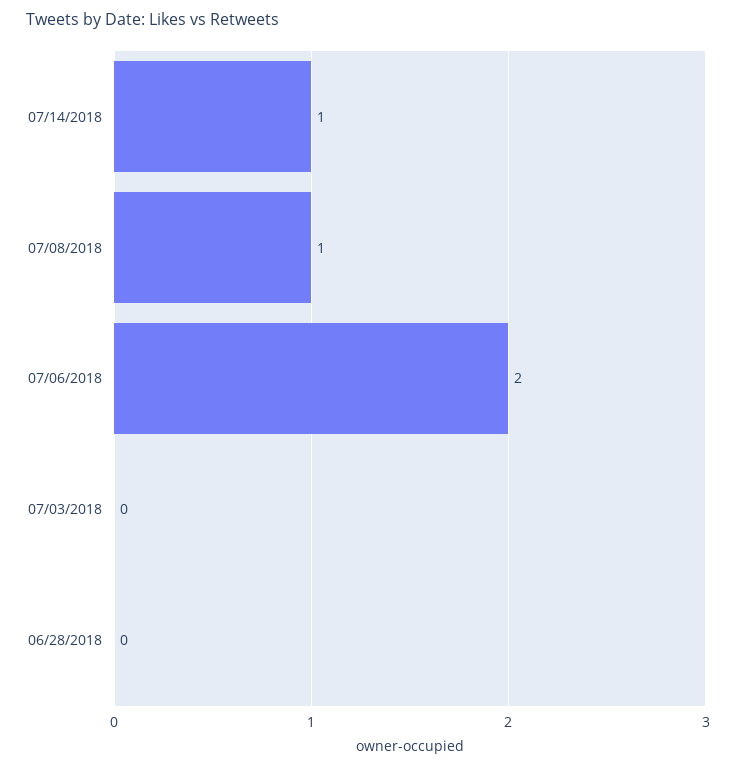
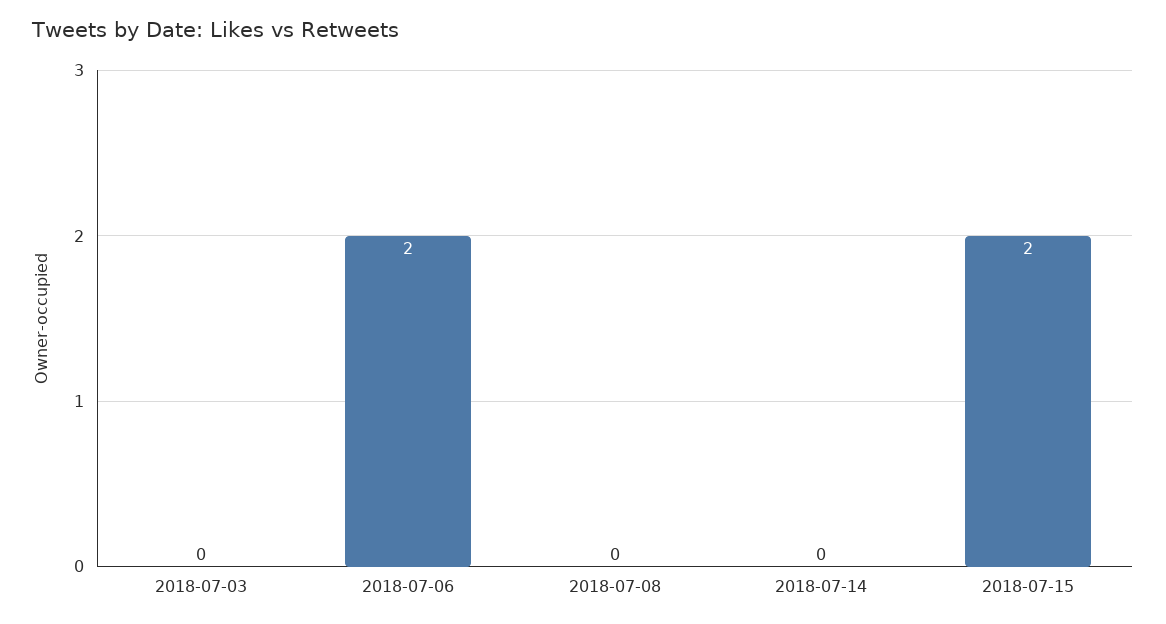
07/14/2018: 1 -> 0
07/08/2018: 1 -> 0
06/28/2018: 0 -> none
2018-07-15: none -> 2

